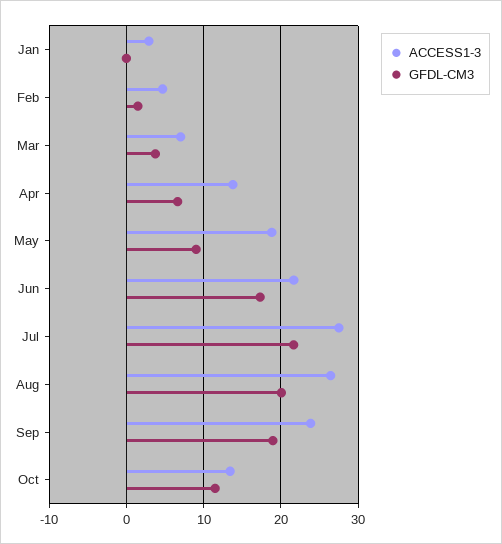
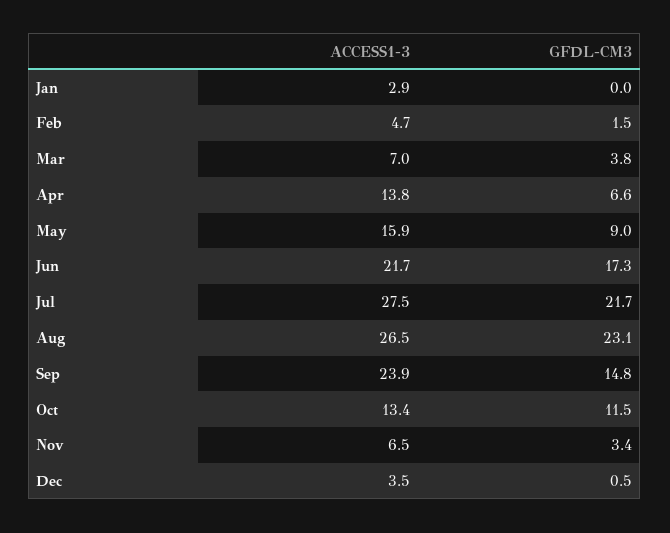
ACCESS1-3, May: 19 -> 15.9
GFDL-CM3, Aug: 20 -> 23.1
GFDL-CM3, Sep: 19 -> 14.8
ACCESS1-3, Nov: none -> 6.5
GFDL-CM3, Nov: none -> 3.4
ACCESS1-3, Dec: none -> 3.5
GFDL-CM3, Dec: none -> 0.5

